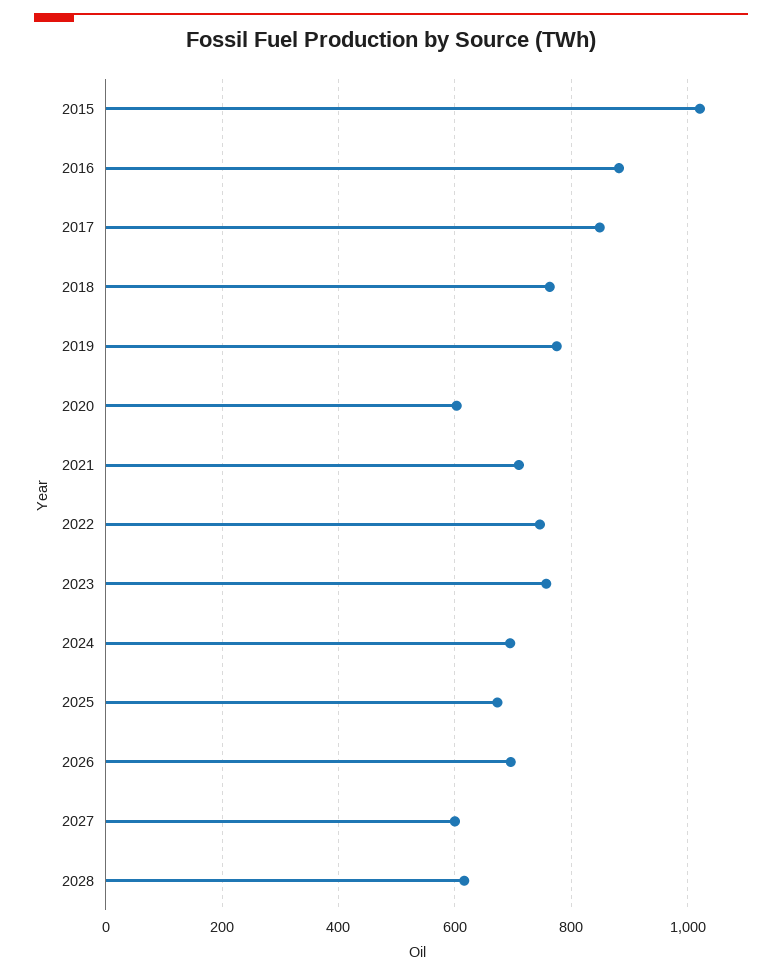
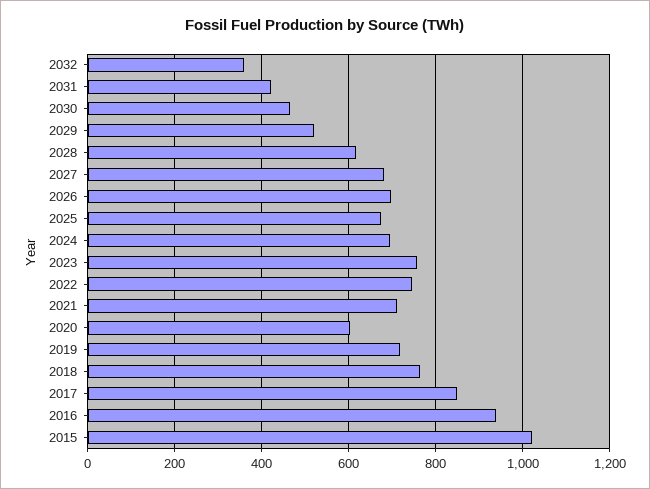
2016: 880 -> 940
2019: 780 -> 720
2027: 600 -> 680
2032: none -> 360
2031: none -> 420
2030: none -> 460
2029: none -> 520

